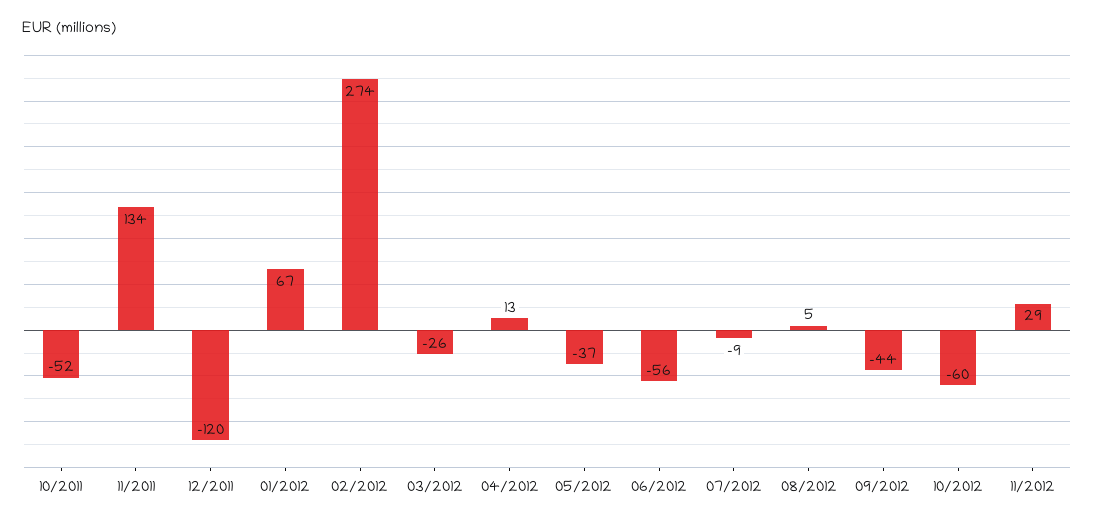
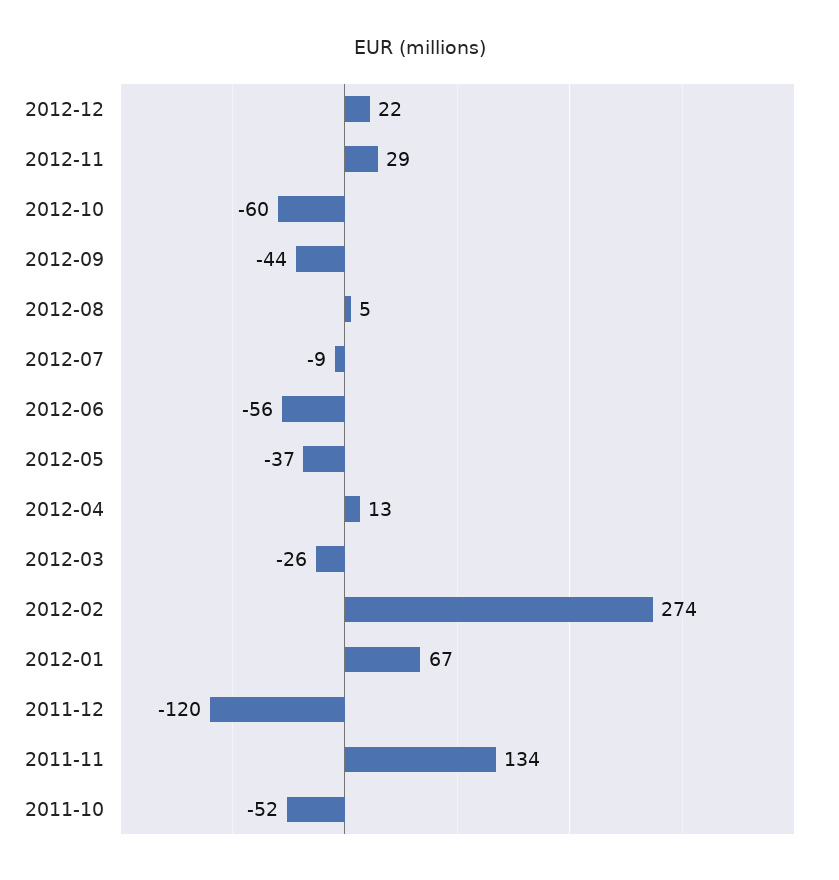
2012-12: none -> 22

